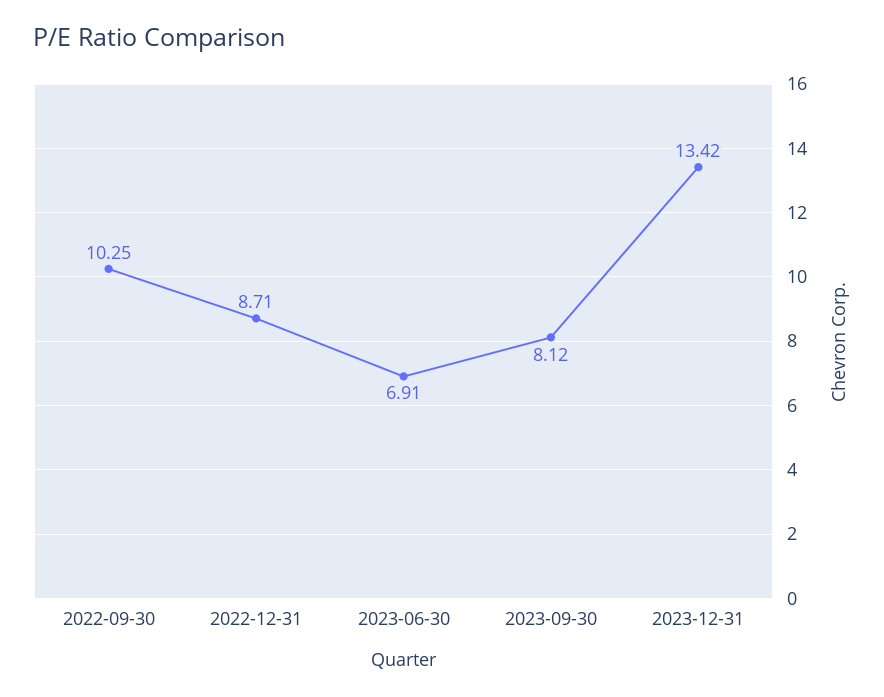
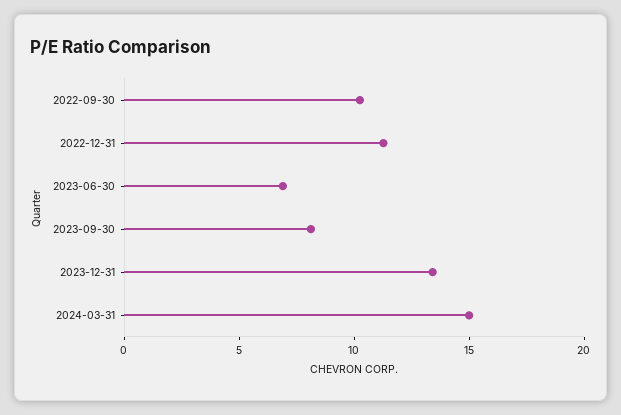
2022-12-31: 8.71 -> 11
2024-03-31: none -> 15

